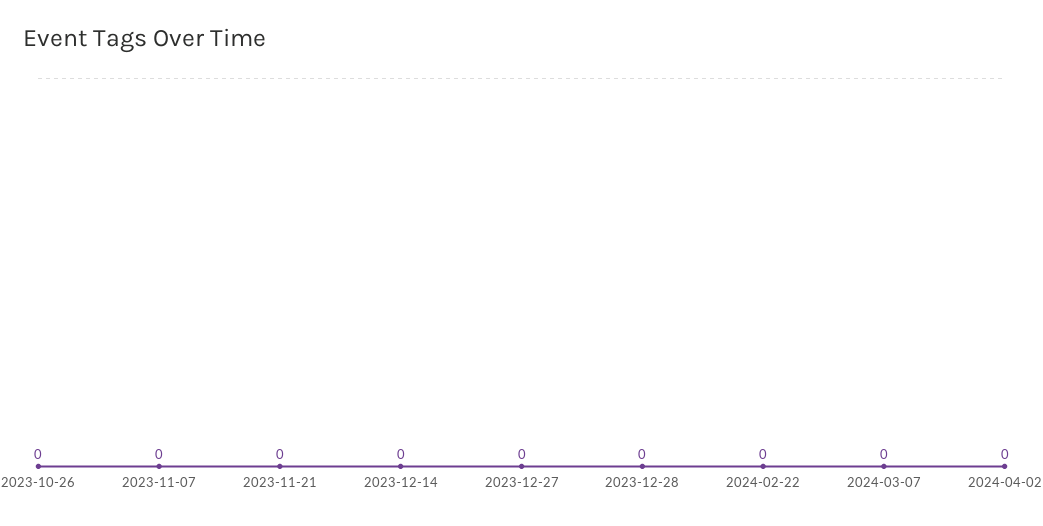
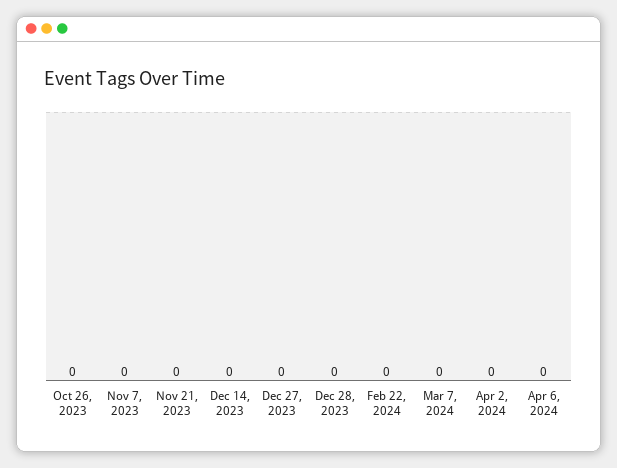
Apr 6, 2024: none -> 0

